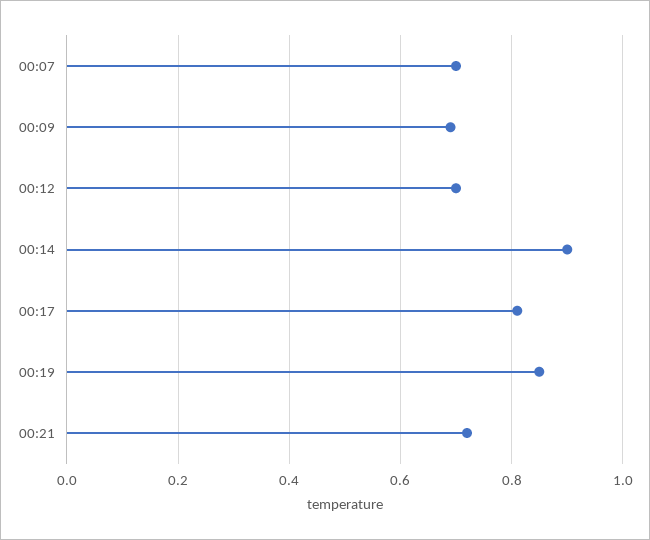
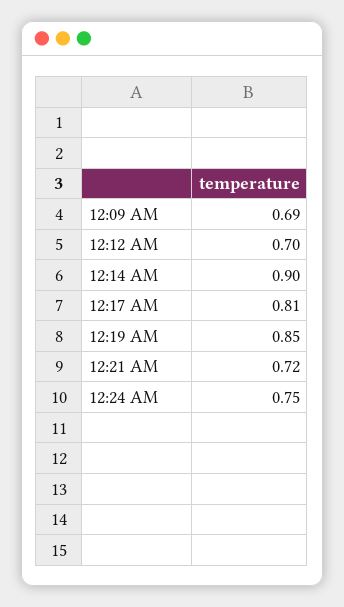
00:07: 0.7 -> none
12:24 AM: none -> 0.75

